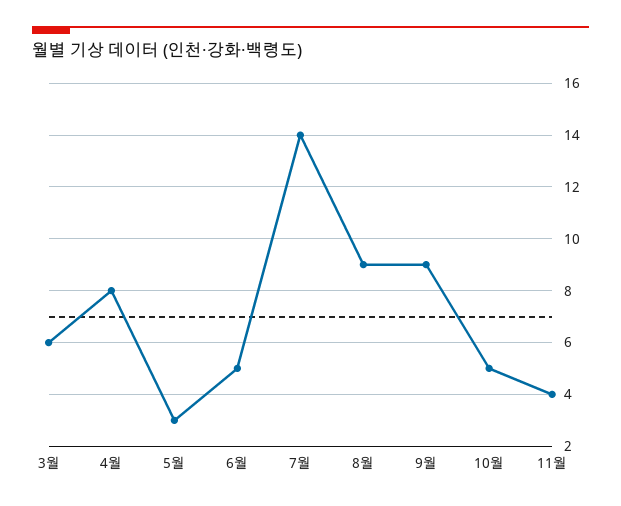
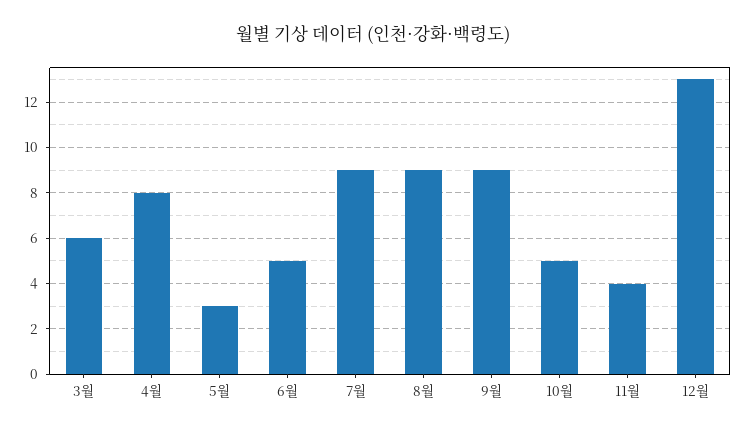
7월: 14 -> 9
12월: none -> 13

